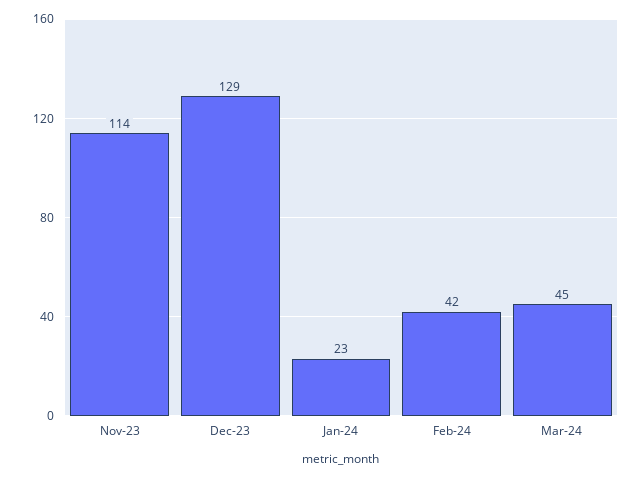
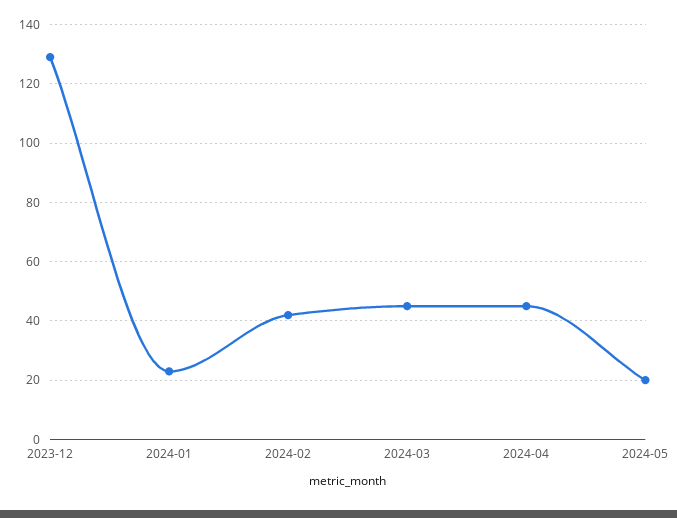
Nov-23: 114 -> none
2024-04: none -> 45
2024-05: none -> 20

